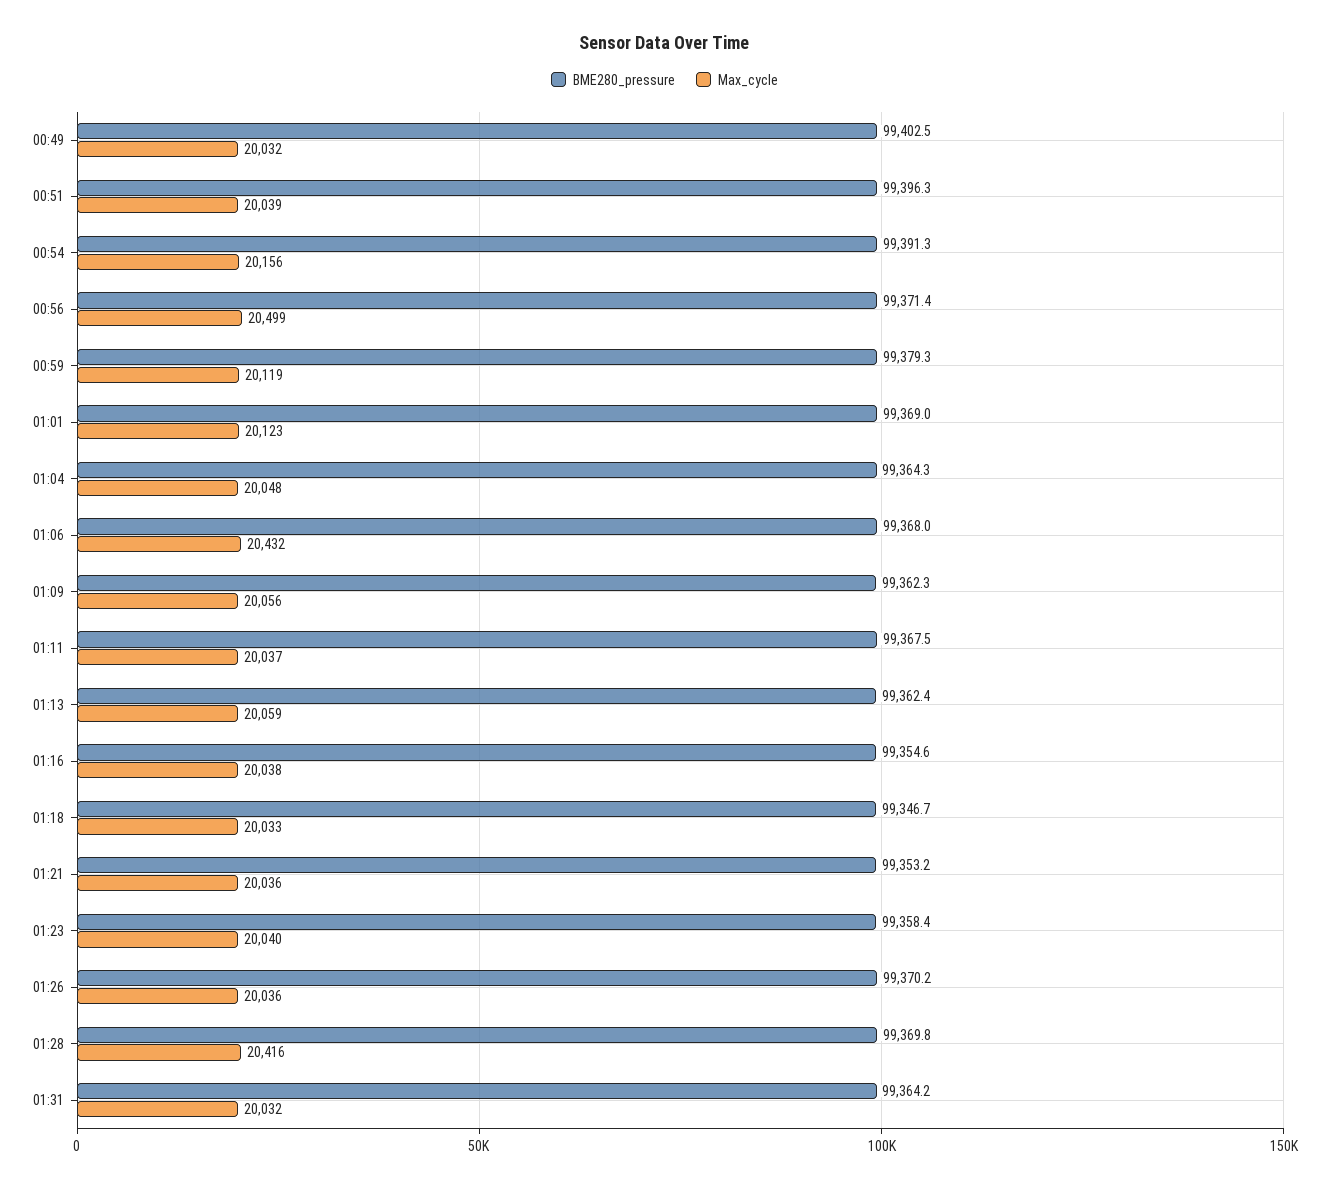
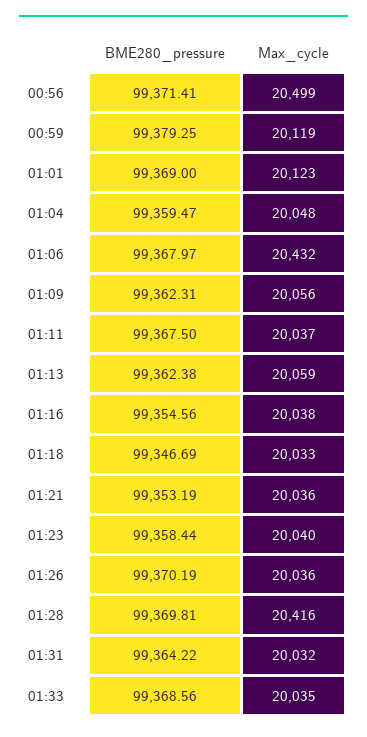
BME280_pressure, 00:49: 99402.5 -> none
Max_cycle, 00:49: 20032 -> none
BME280_pressure, 00:51: 99396.3 -> none
Max_cycle, 00:51: 20039 -> none
BME280_pressure, 00:54: 99391.3 -> none
Max_cycle, 00:54: 20156 -> none
BME280_pressure, 01:04: 99364.3 -> 99359.47
BME280_pressure, 01:33: none -> 99368.56
Max_cycle, 01:33: none -> 20035

